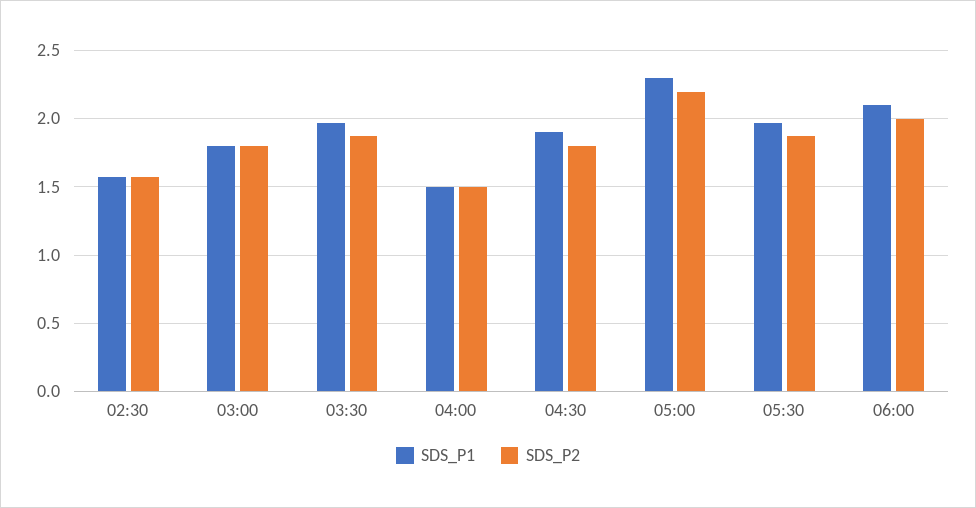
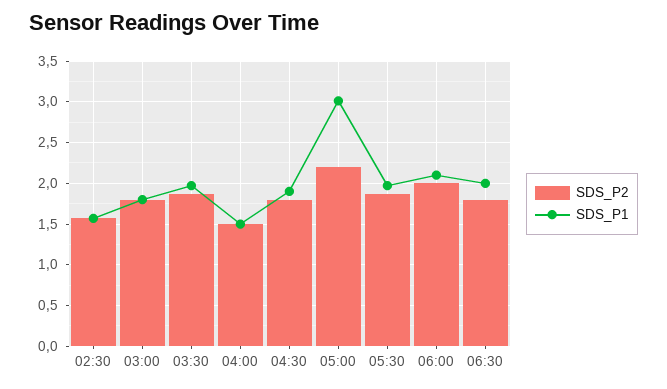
SDS_P1, 05:00: 2.3 -> 3
SDS_P2, 06:30: none -> 1.8
SDS_P1, 06:30: none -> 2

